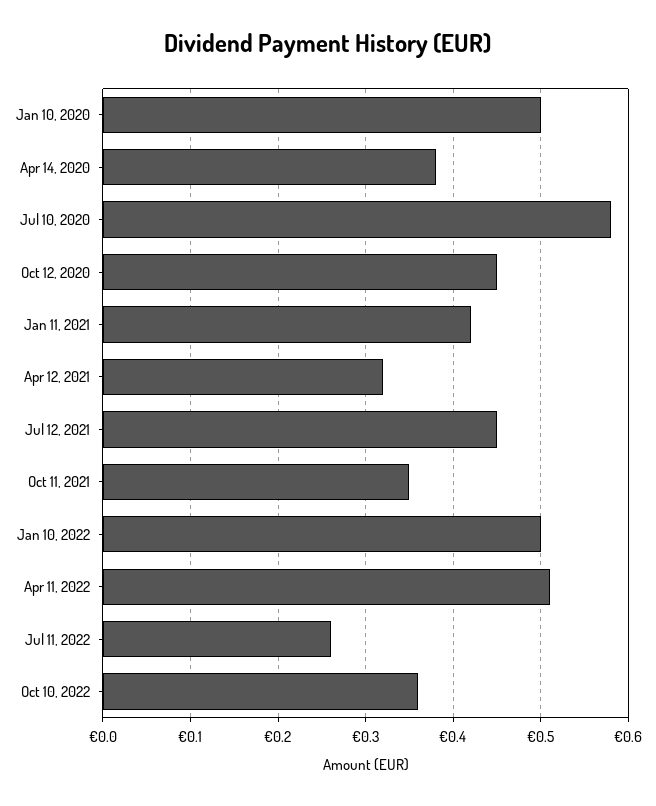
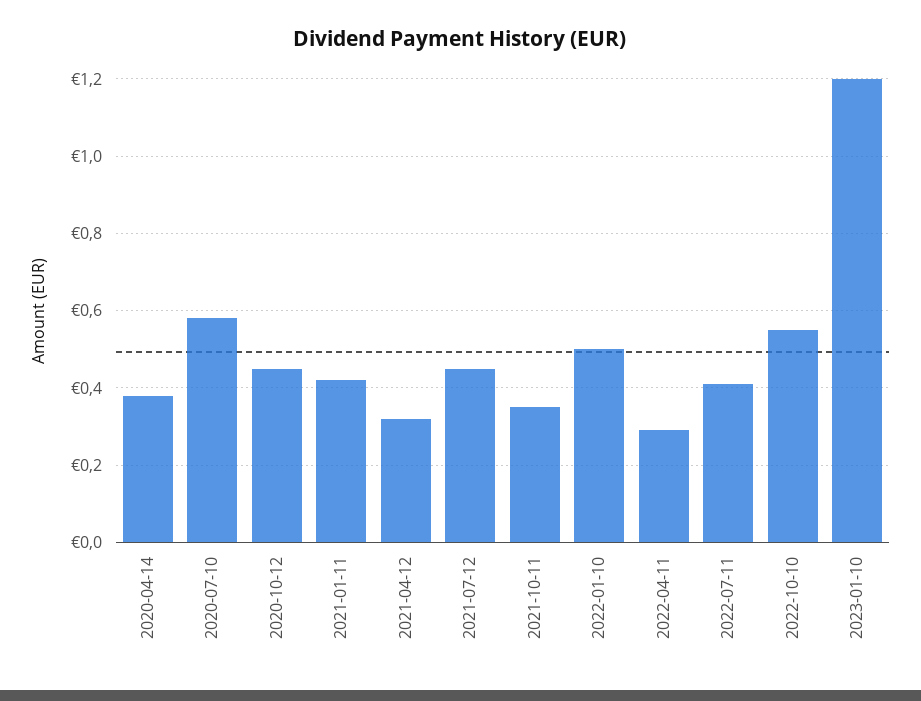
Jan 10, 2020: 0.5 -> none
Apr 11, 2022: 0.51 -> 0.3
Jul 11, 2022: 0.26 -> 0.4
Oct 10, 2022: 0.36 -> 0.55
2023-01-10: none -> 1.2

